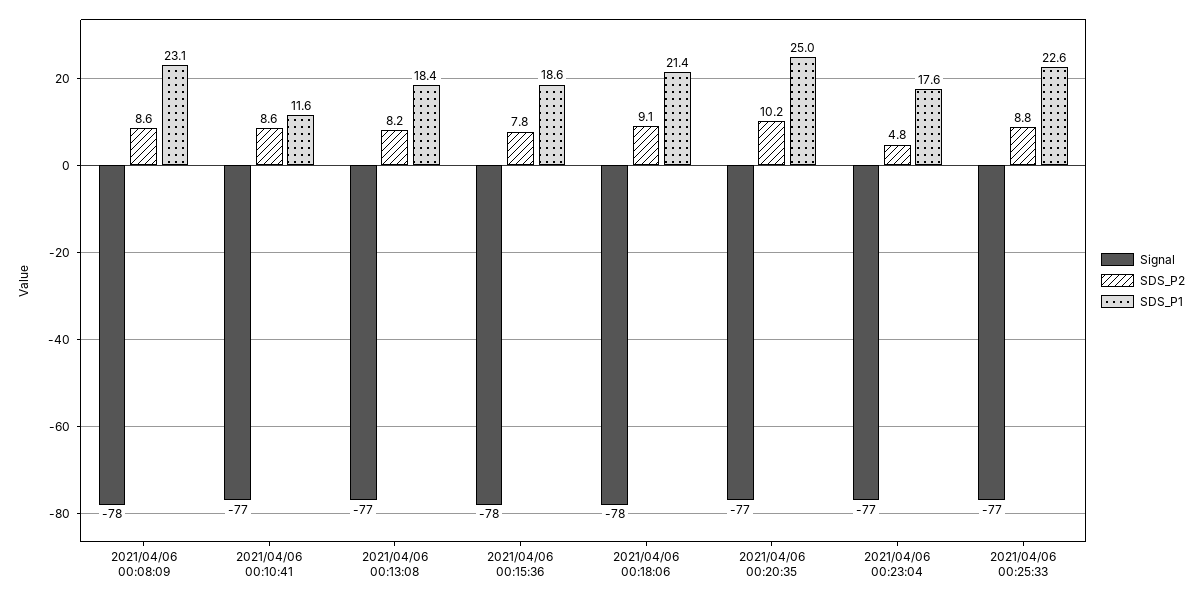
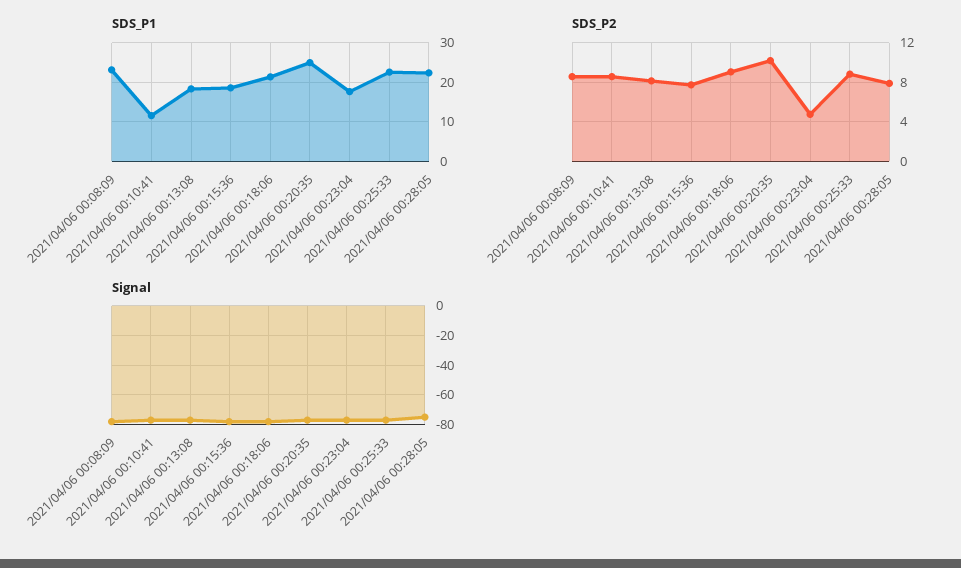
SDS_P1, 2021/04/06 00:28:05: none -> 22
SDS_P2, 2021/04/06 00:28:05: none -> 8
Signal, 2021/04/06 00:28:05: none -> -75

